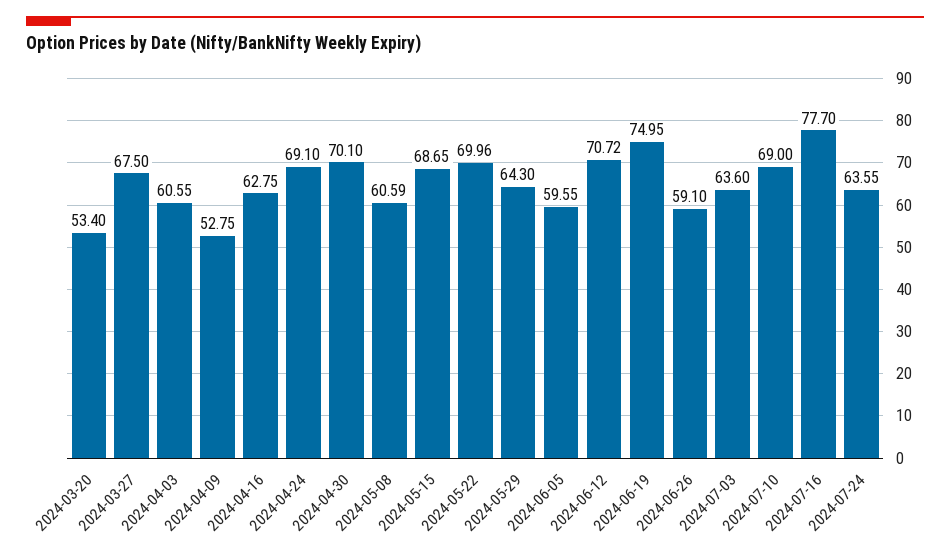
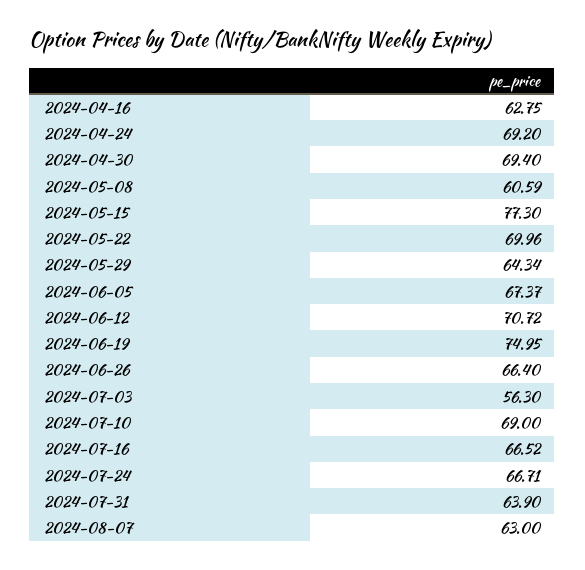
2024-03-20: 53.4 -> none
2024-03-27: 67.5 -> none
2024-04-03: 60.55 -> none
2024-04-09: 52.75 -> none
2024-04-24: 69.1 -> 69.2
2024-04-30: 70.1 -> 69.4
2024-05-15: 68.65 -> 77.3
2024-05-29: 64.3 -> 64.34
2024-06-05: 59.55 -> 67.37
2024-06-26: 59.1 -> 66.4
2024-07-03: 63.6 -> 56.3
2024-07-16: 77.7 -> 66.52
2024-07-24: 63.55 -> 66.71
2024-07-31: none -> 63.9
2024-08-07: none -> 63

